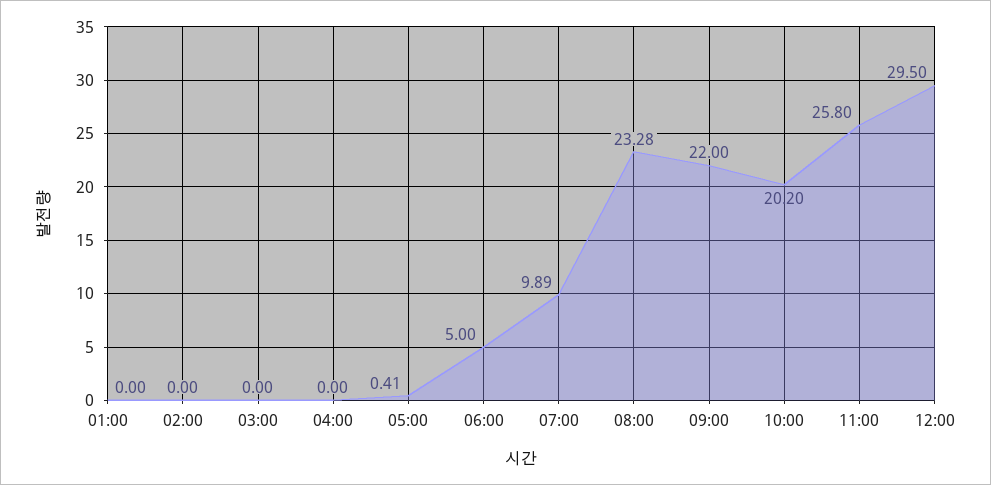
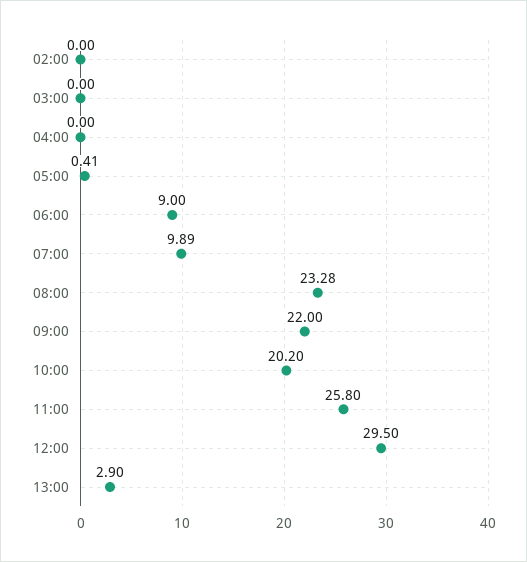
01:00: 0 -> none
06:00: 5 -> 9
13:00: none -> 2.9

